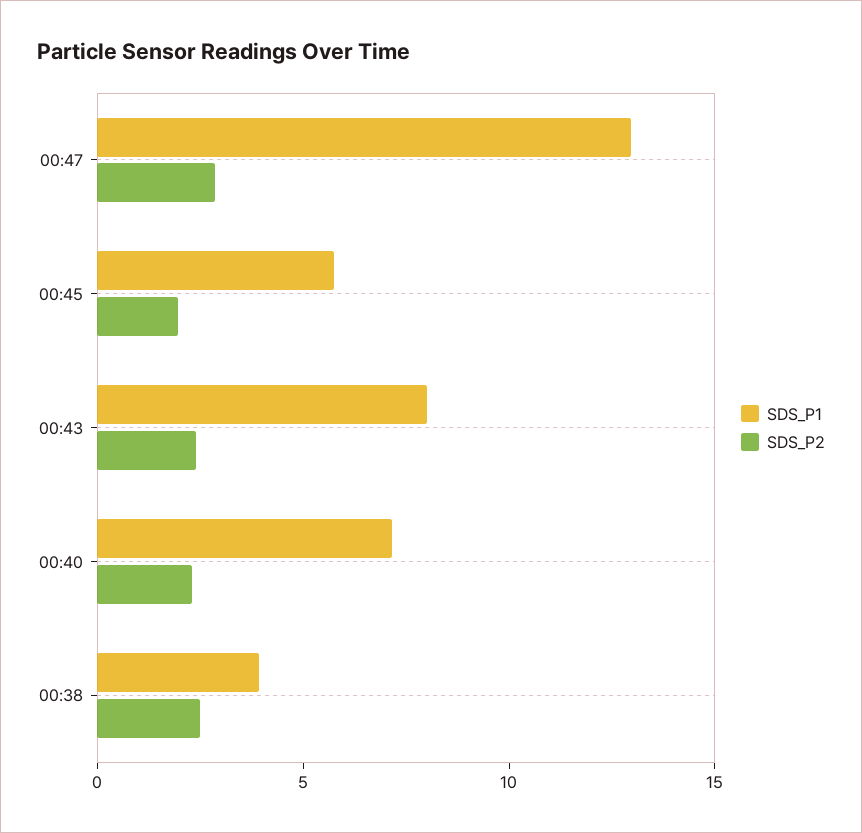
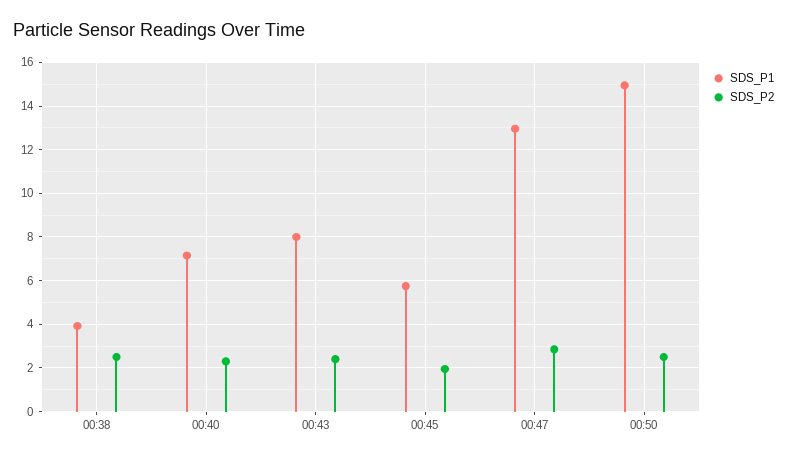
SDS_P1, 00:50: none -> 15
SDS_P2, 00:50: none -> 2.5

